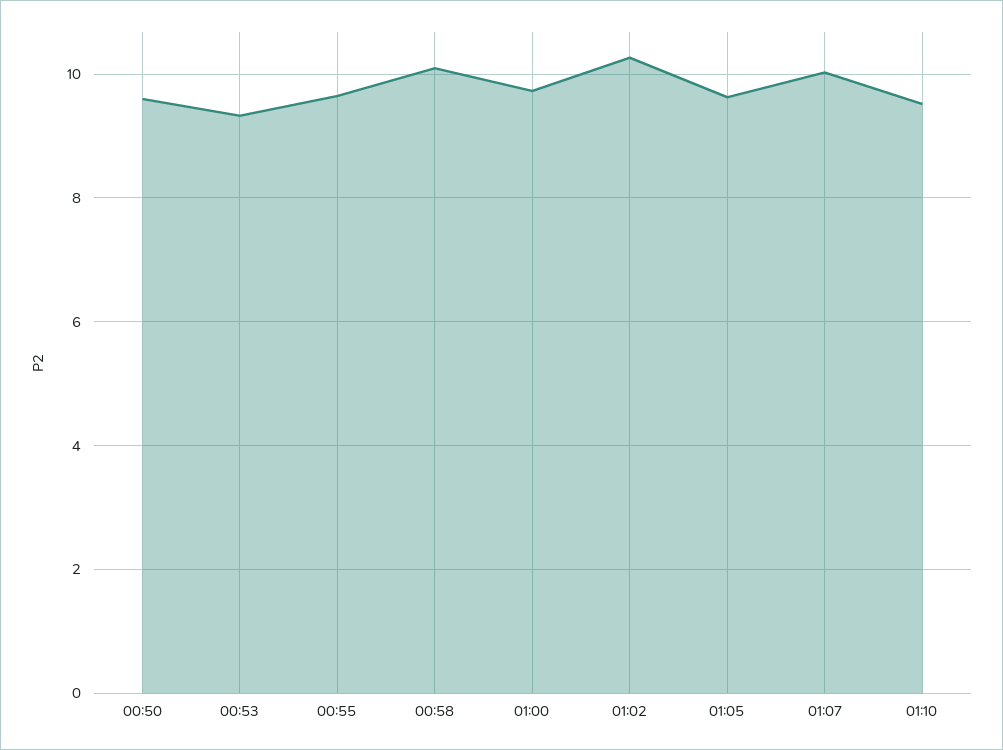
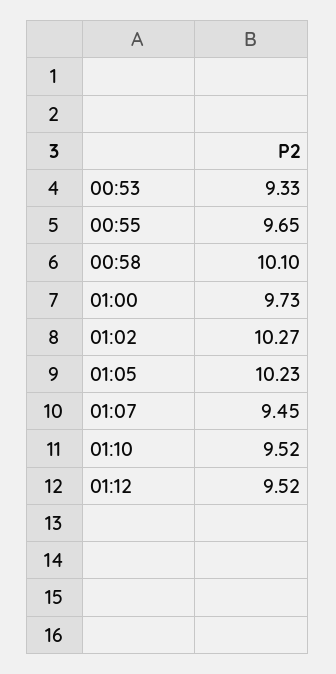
00:50: 9.6 -> none
01:05: 9.6 -> 10.23
01:07: 10 -> 9.45
01:12: none -> 9.52

